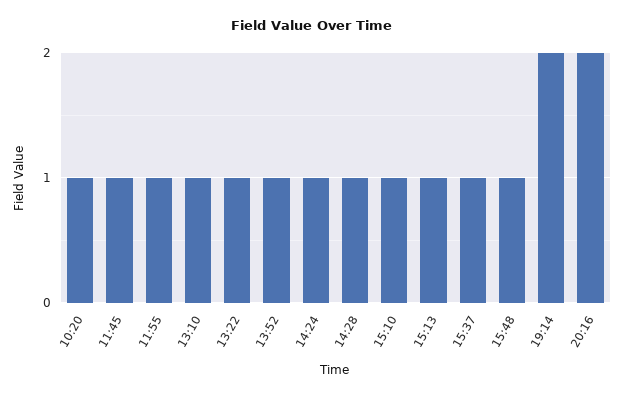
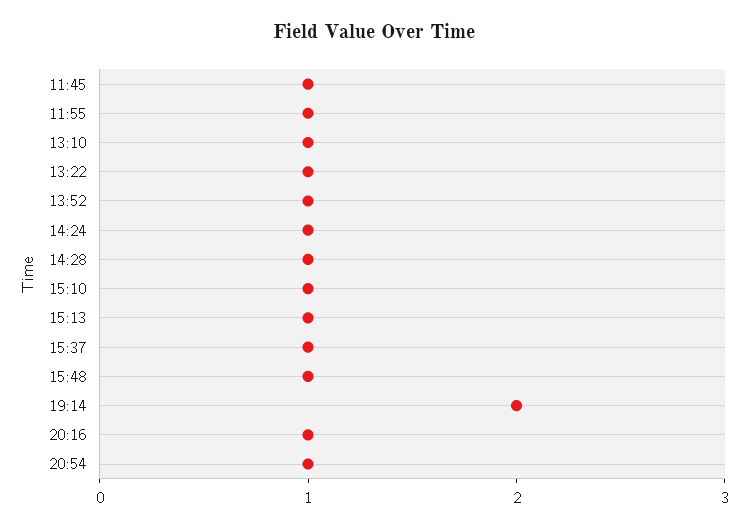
10:20: 1 -> none
20:16: 2 -> 1
20:54: none -> 1

